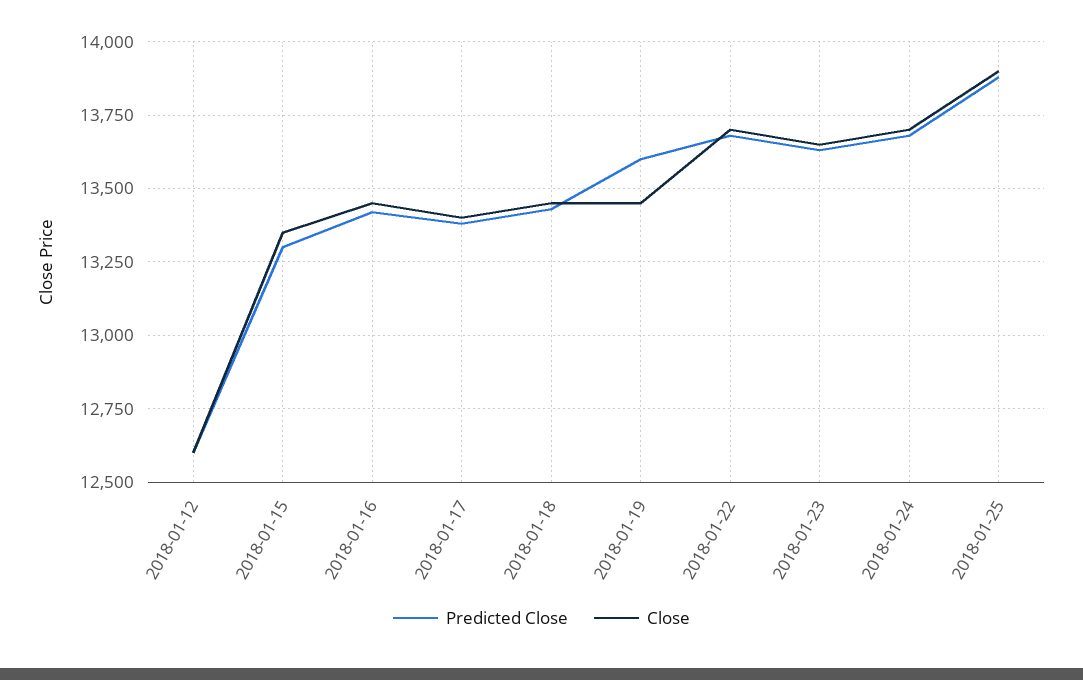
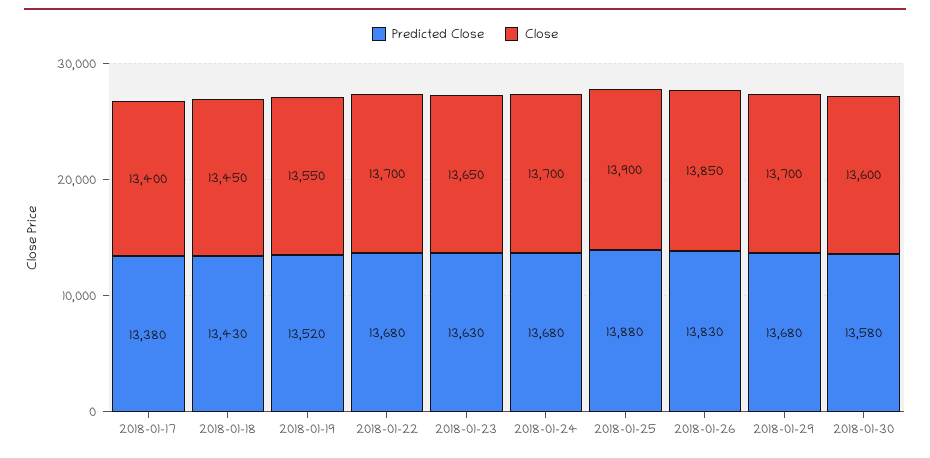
Predicted Close, 2018-01-12: 12600 -> none
Close, 2018-01-12: 12600 -> none
Predicted Close, 2018-01-15: 13300 -> none
Close, 2018-01-15: 13350 -> none
Predicted Close, 2018-01-16: 13425 -> none
Close, 2018-01-16: 13450 -> none
Predicted Close, 2018-01-19: 13600 -> 13520
Close, 2018-01-19: 13450 -> 13550
Predicted Close, 2018-01-26: none -> 13830
Close, 2018-01-26: none -> 13850
Predicted Close, 2018-01-29: none -> 13680
Close, 2018-01-29: none -> 13700
Predicted Close, 2018-01-30: none -> 13580
Close, 2018-01-30: none -> 13600

